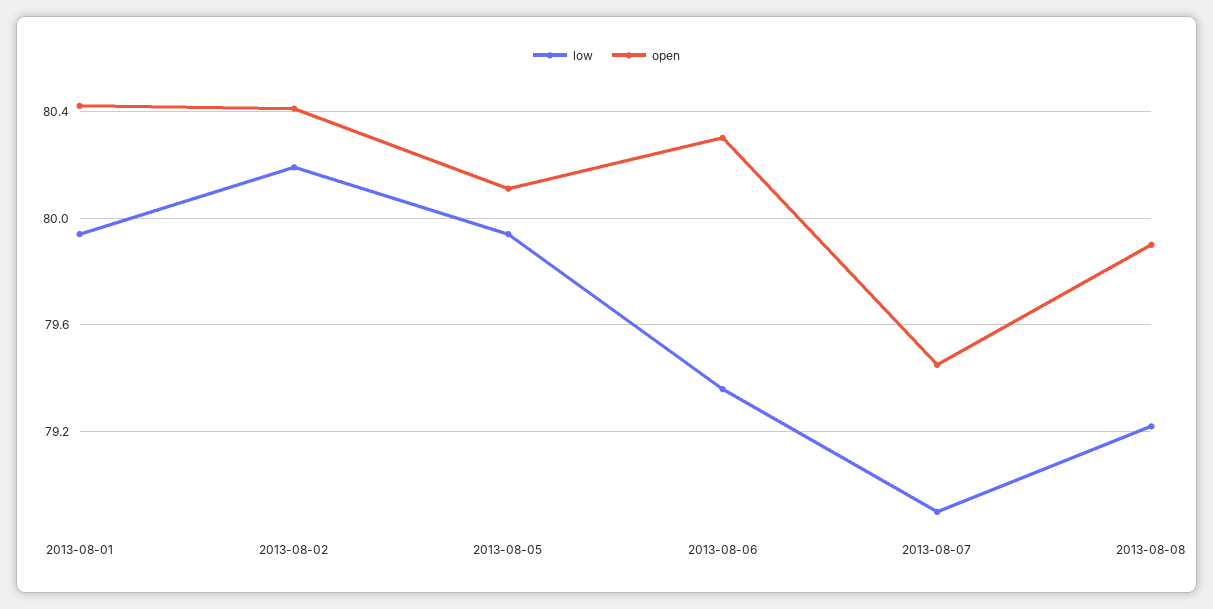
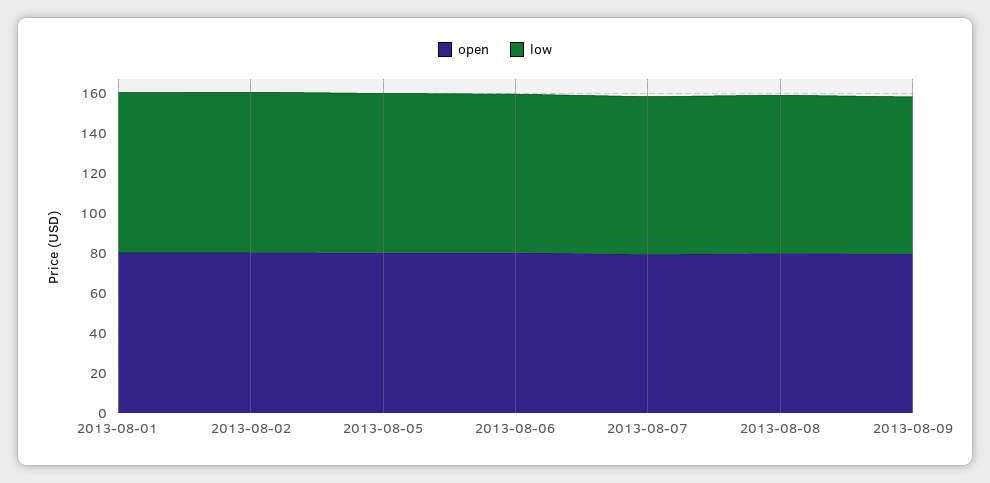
open, 2013-08-09: none -> 80
low, 2013-08-09: none -> 80

